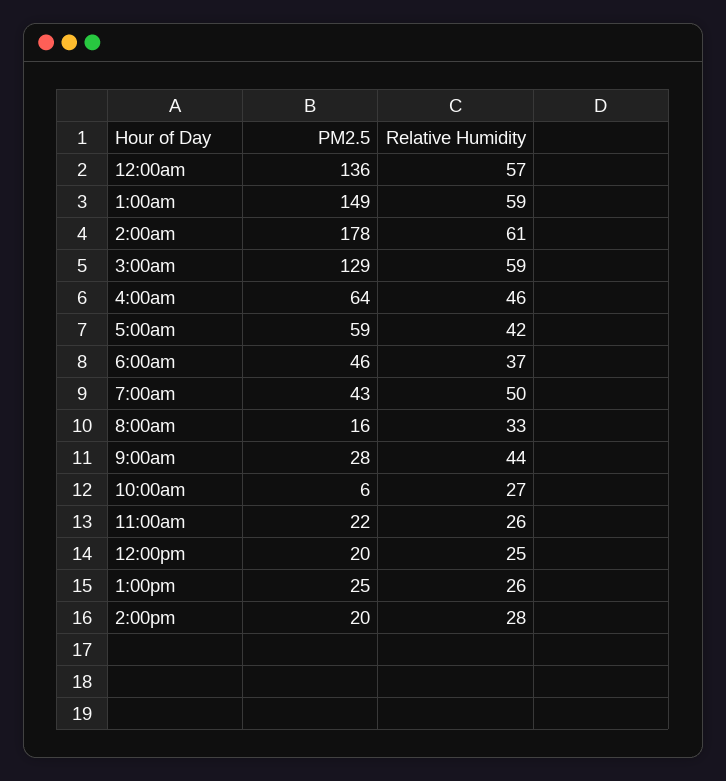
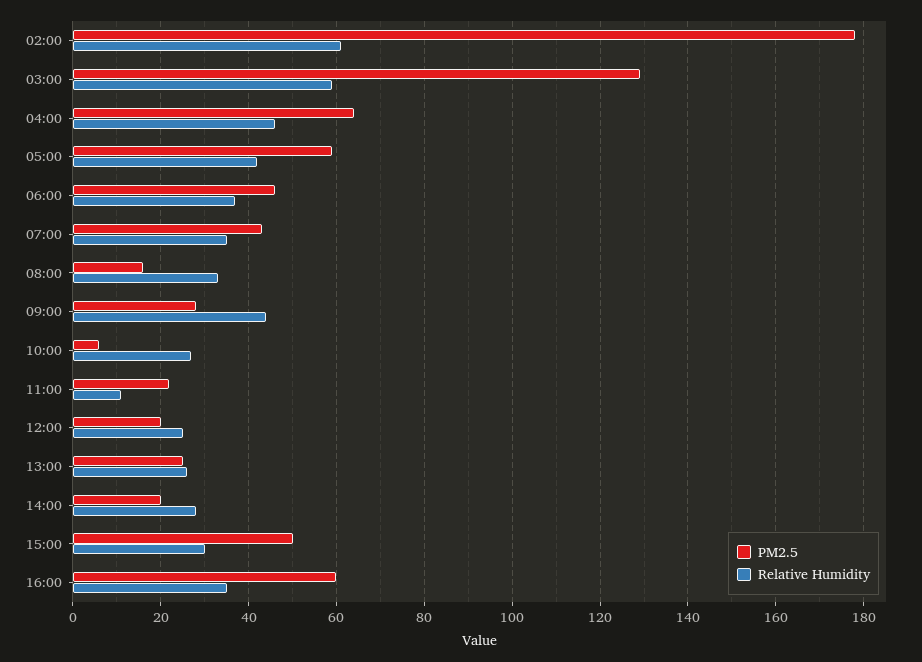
PM2.5, 12:00am: 136 -> none
Relative Humidity, 12:00am: 57 -> none
PM2.5, 1:00am: 149 -> none
Relative Humidity, 1:00am: 59 -> none
Relative Humidity, 7:00am: 50 -> 35
Relative Humidity, 11:00am: 26 -> 10
PM2.5, 15:00: none -> 50
Relative Humidity, 15:00: none -> 30
PM2.5, 16:00: none -> 60
Relative Humidity, 16:00: none -> 35

